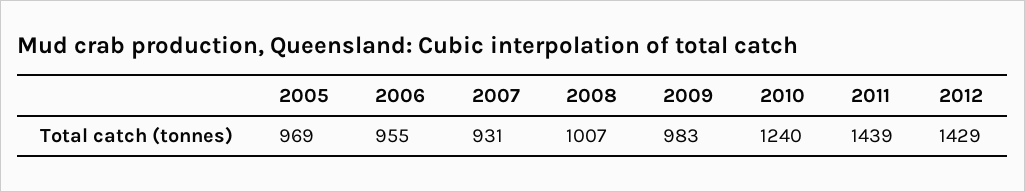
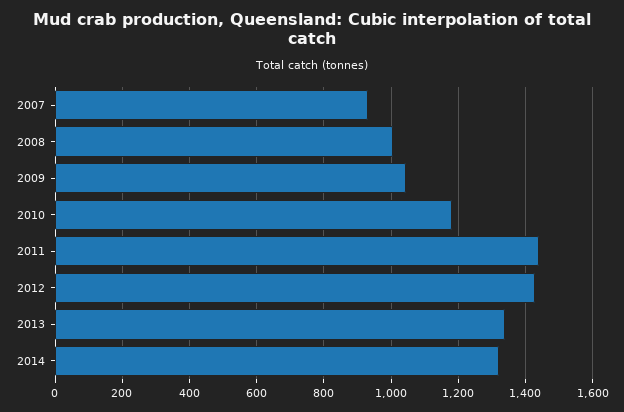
2005: 969 -> none
2006: 955 -> none
2009: 983 -> 1040
2010: 1240 -> 1180
2013: none -> 1340
2014: none -> 1320

